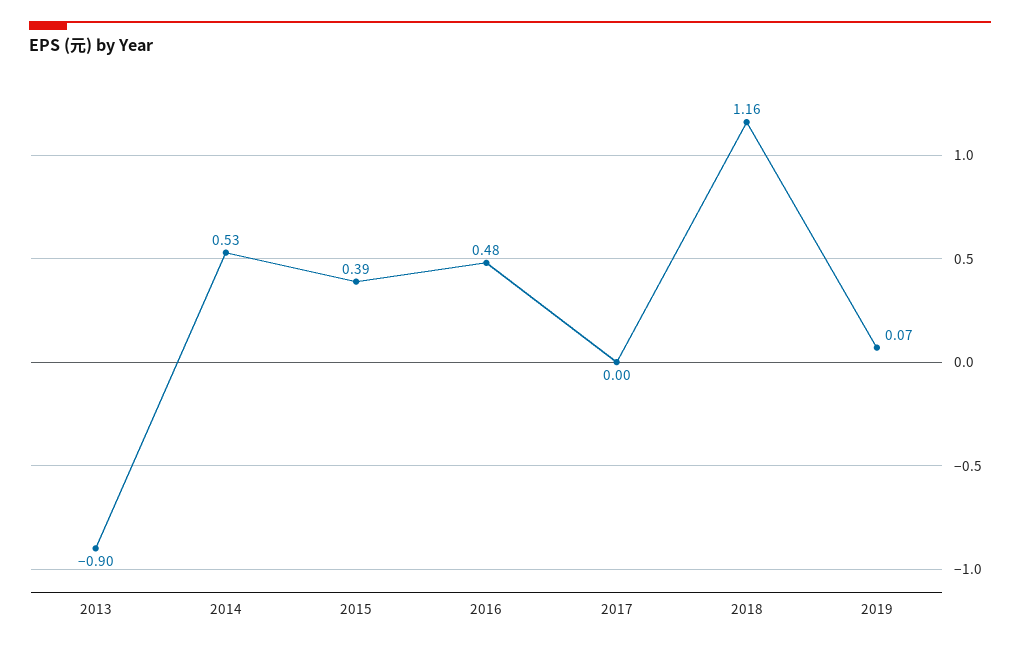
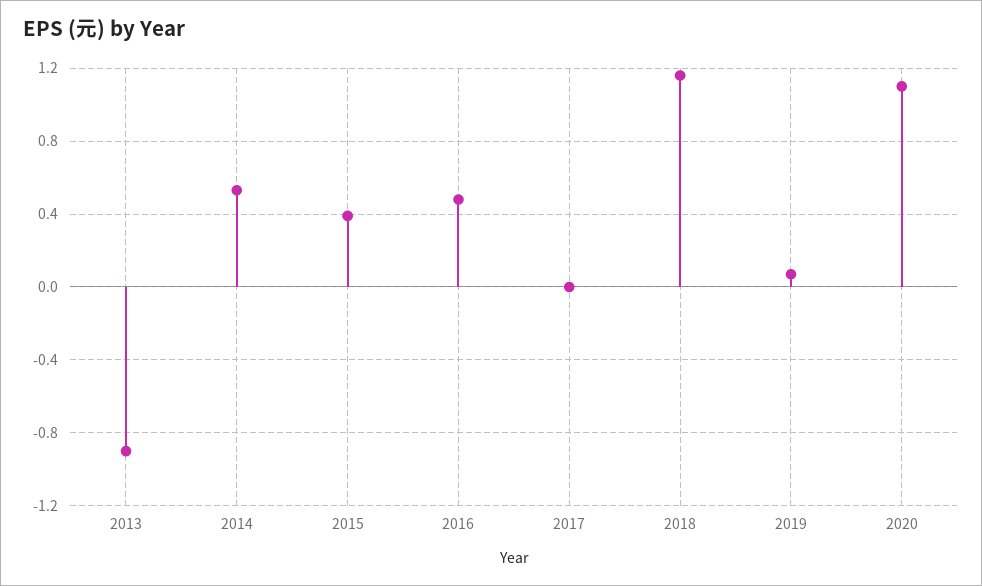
2020: none -> 1.1

